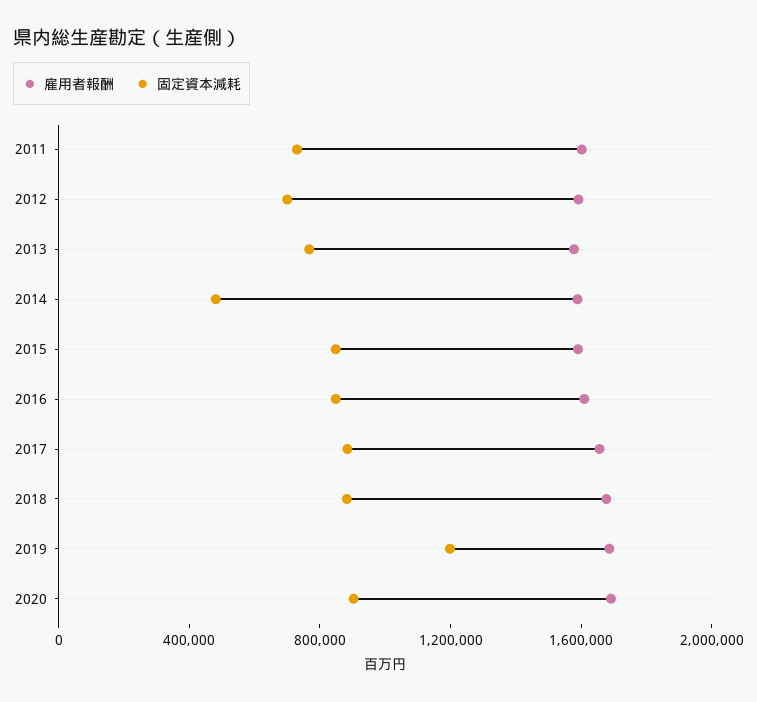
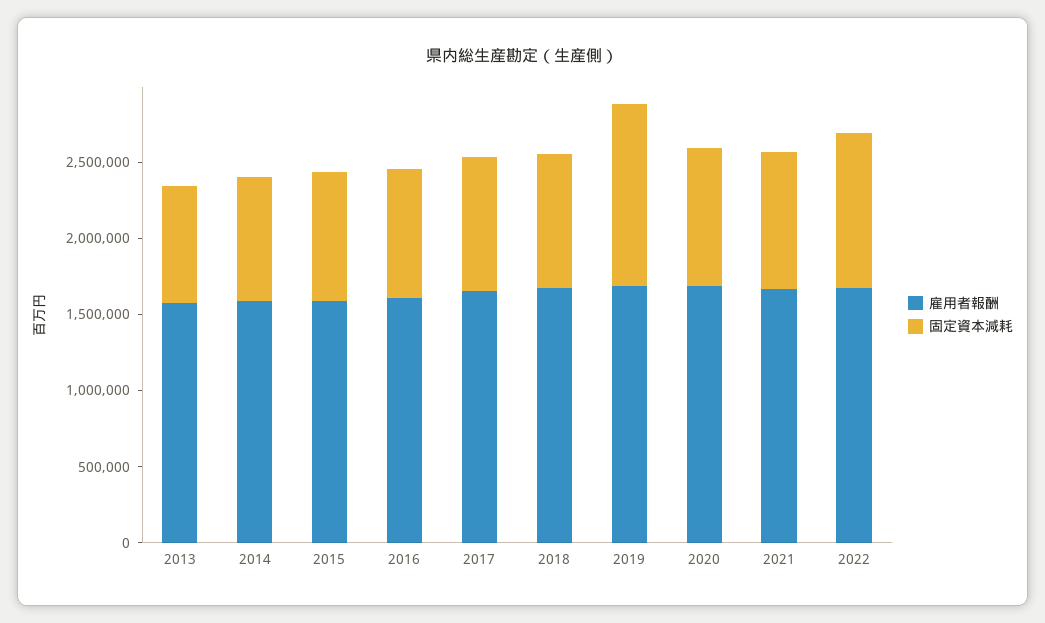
雇用者報酬, 2011: 1600000 -> none
固定資本減耗, 2011: 700000 -> none
雇用者報酬, 2012: 1600000 -> none
固定資本減耗, 2012: 700000 -> none
固定資本減耗, 2014: 500000 -> 800000
雇用者報酬, 2021: none -> 1700000
固定資本減耗, 2021: none -> 900000
雇用者報酬, 2022: none -> 1700000
固定資本減耗, 2022: none -> 1000000

